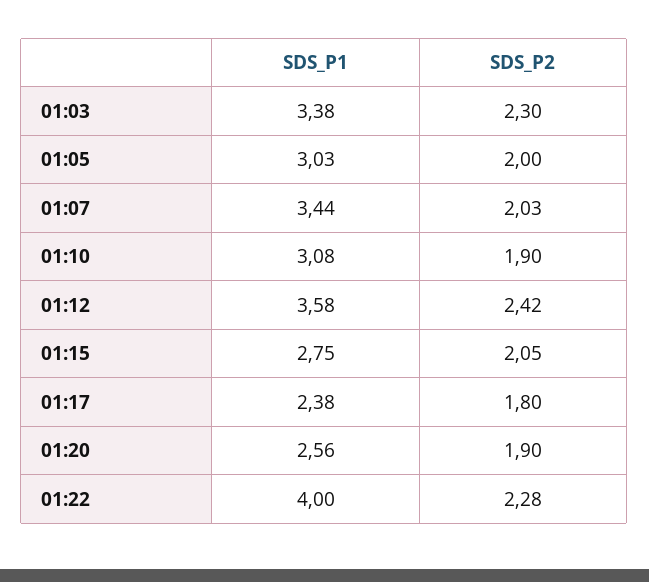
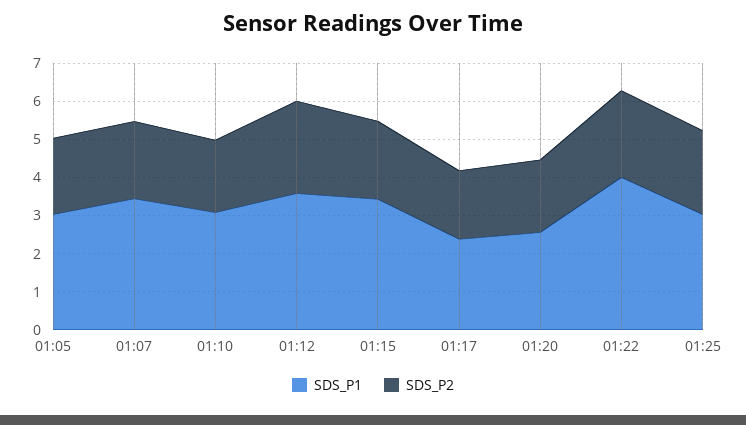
SDS_P1, 01:03: 3.38 -> none
SDS_P2, 01:03: 2.3 -> none
SDS_P1, 01:15: 2.75 -> 3.5
SDS_P1, 01:25: none -> 3
SDS_P2, 01:25: none -> 2.25

